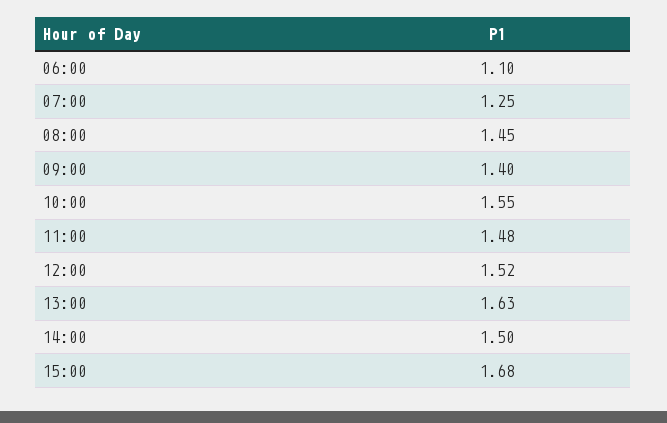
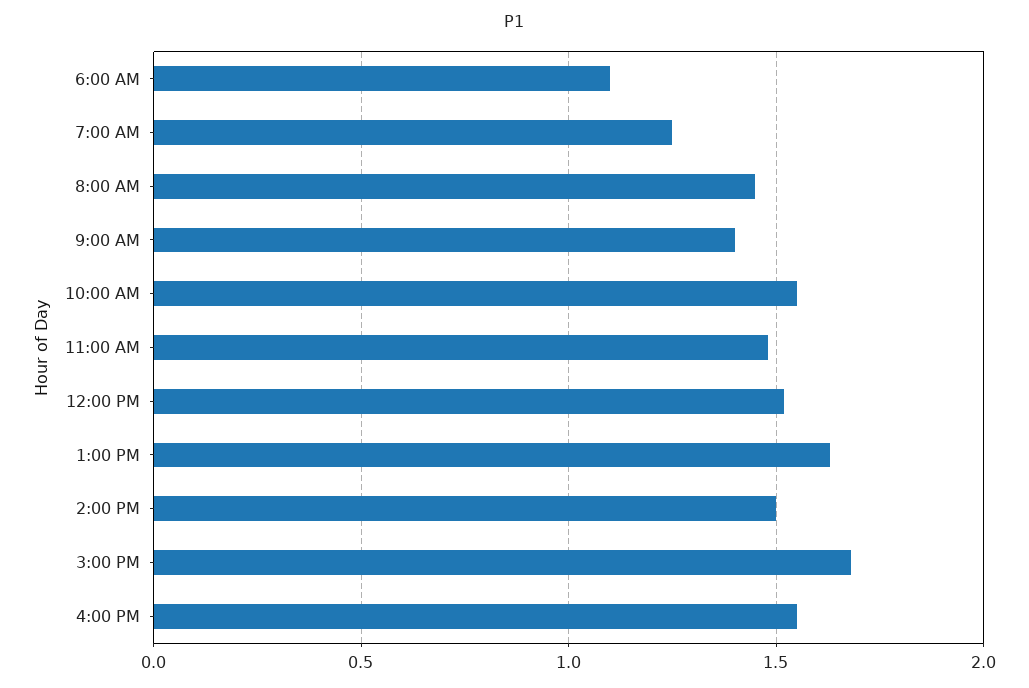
4:00 PM: none -> 1.55

